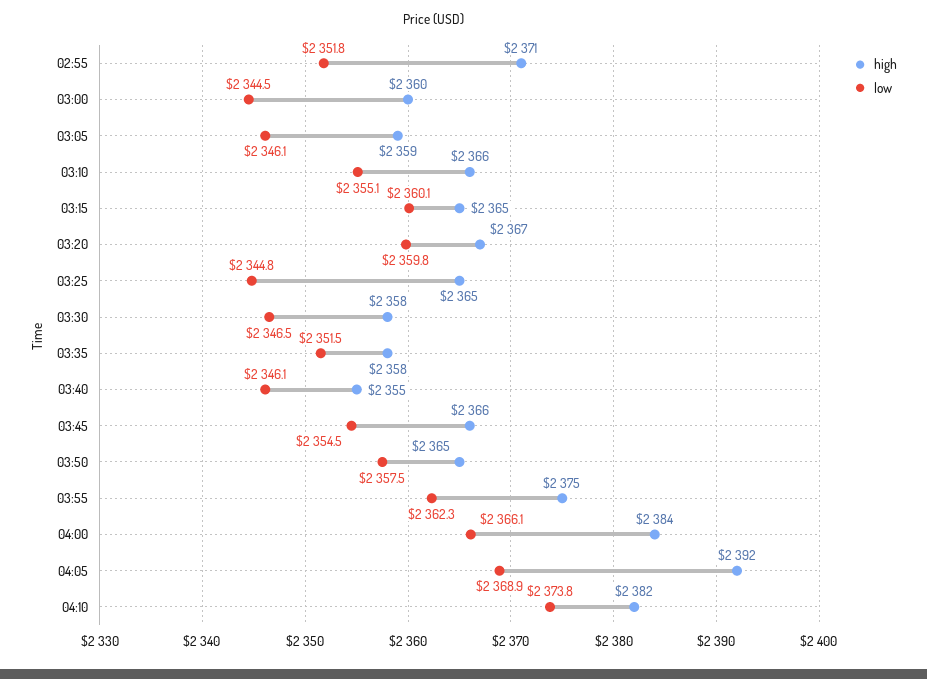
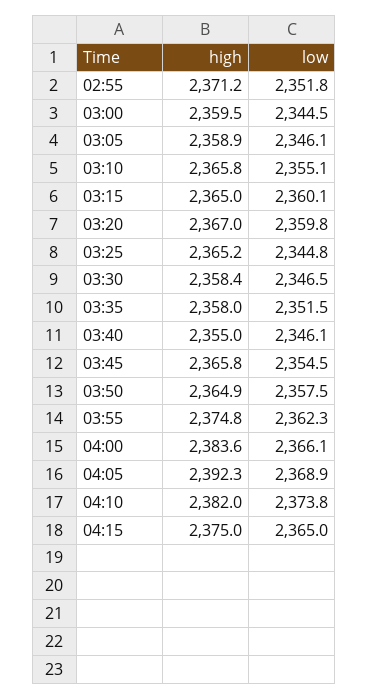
high, 04:15: none -> 2375
low, 04:15: none -> 2365

